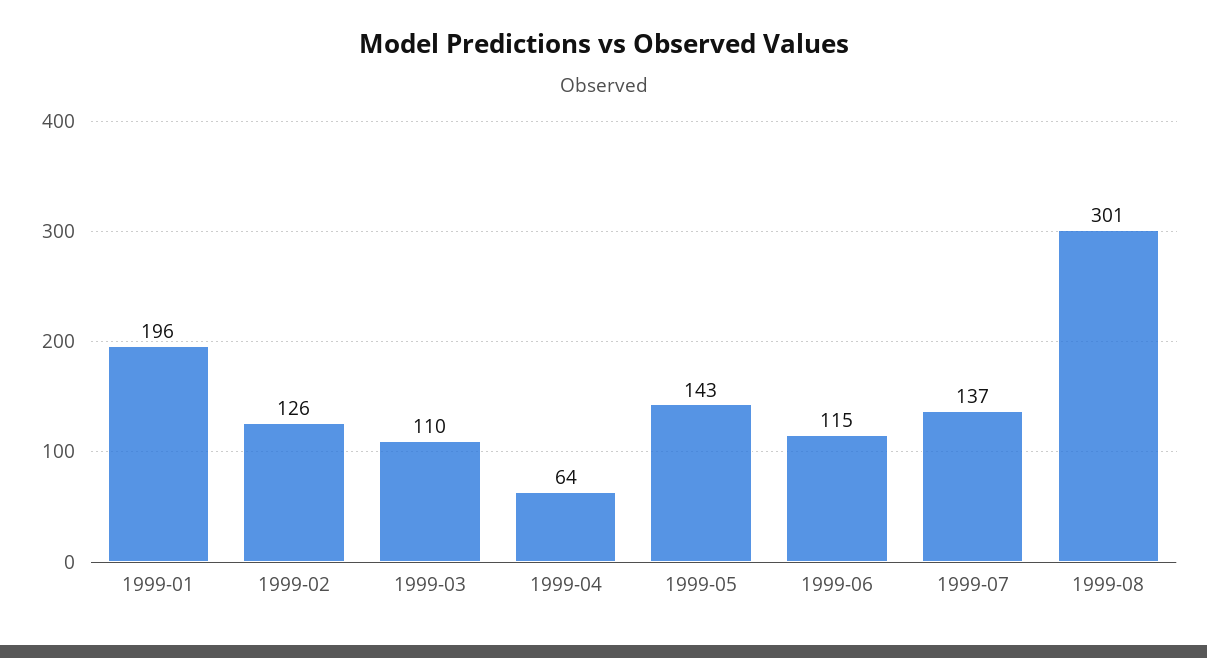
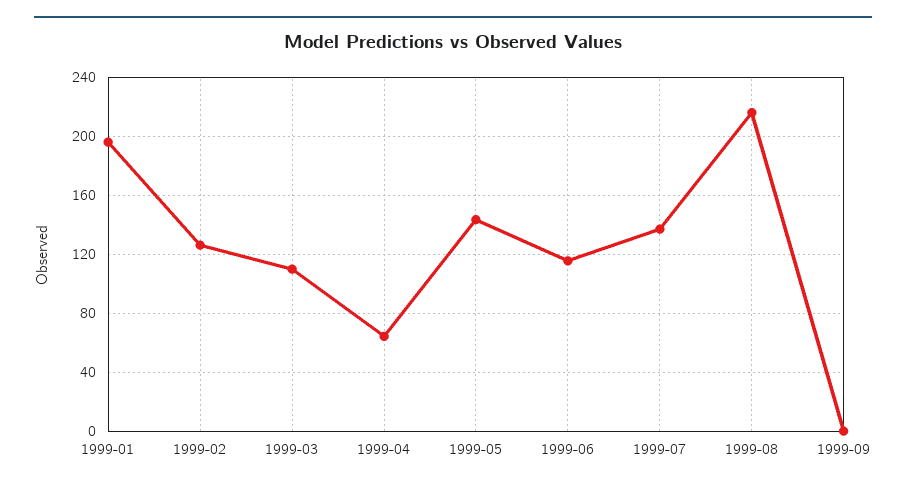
1999-08: 301 -> 215
1999-09: none -> 0

